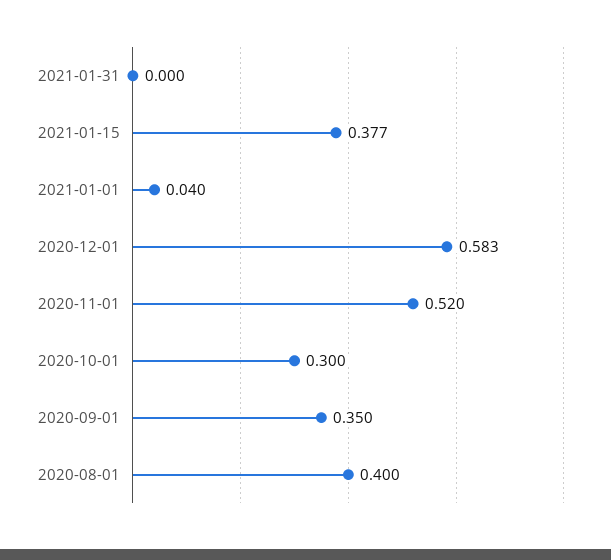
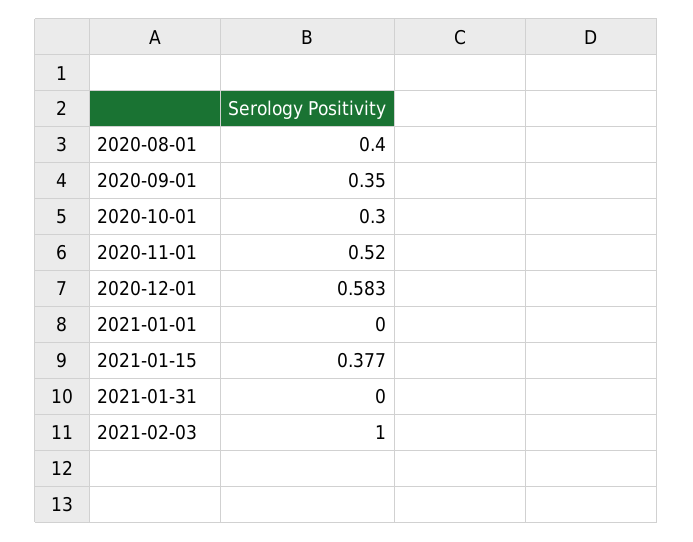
2021-01-01: 0.04 -> 0
2021-02-03: none -> 1

